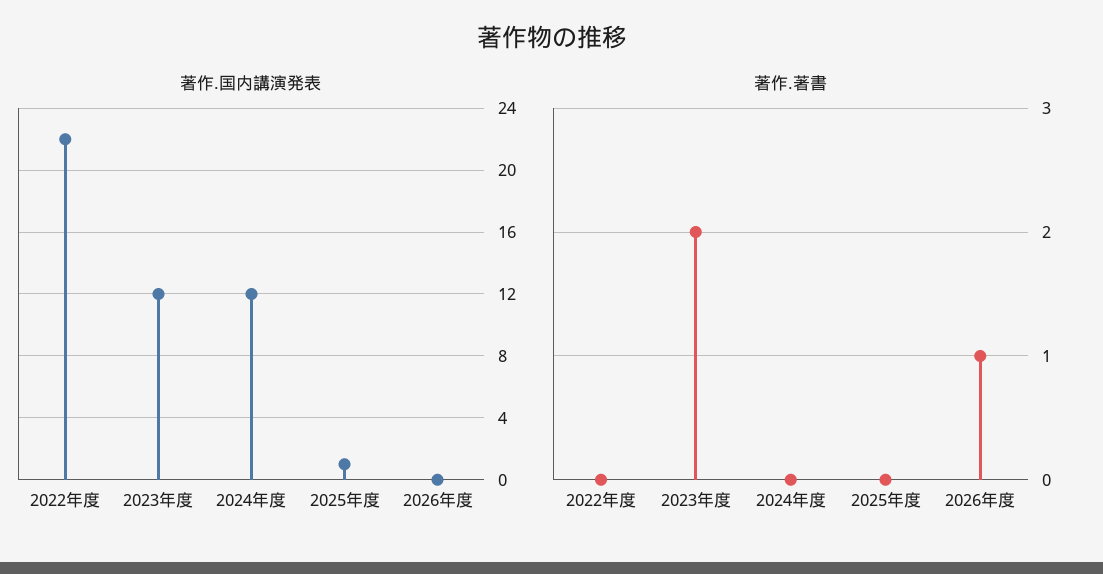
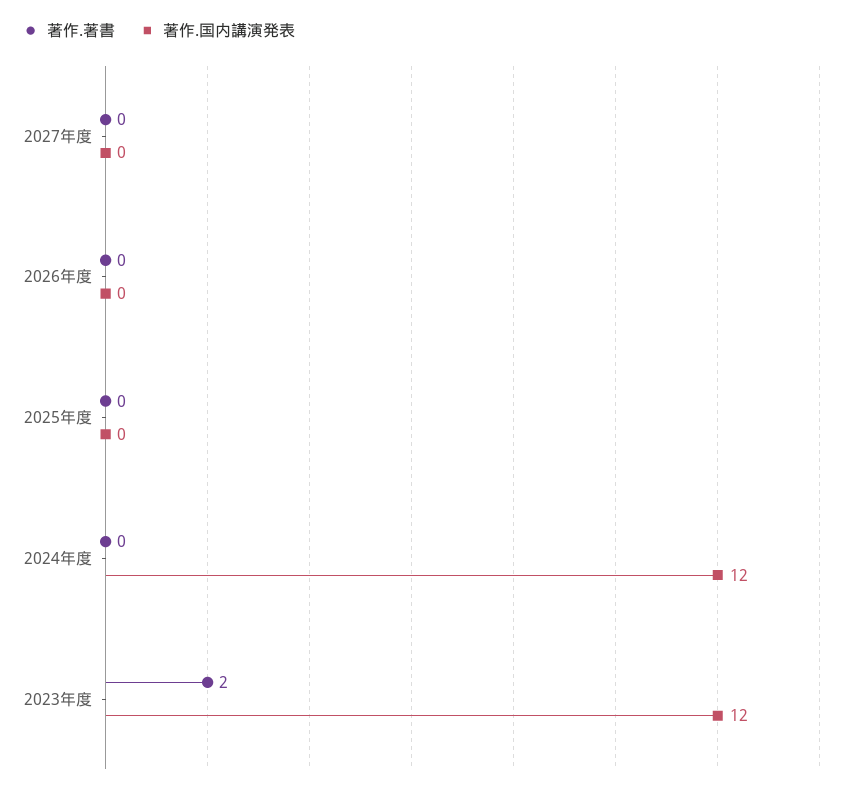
著作.国内講演発表, 2022年度: 22 -> none
著作.国内講演発表, 2025年度: 1 -> 0
著作.著書, 2022年度: 0 -> none
著作.著書, 2026年度: 1 -> 0
著作.著書, 2027年度: none -> 0
著作.国内講演発表, 2027年度: none -> 0

